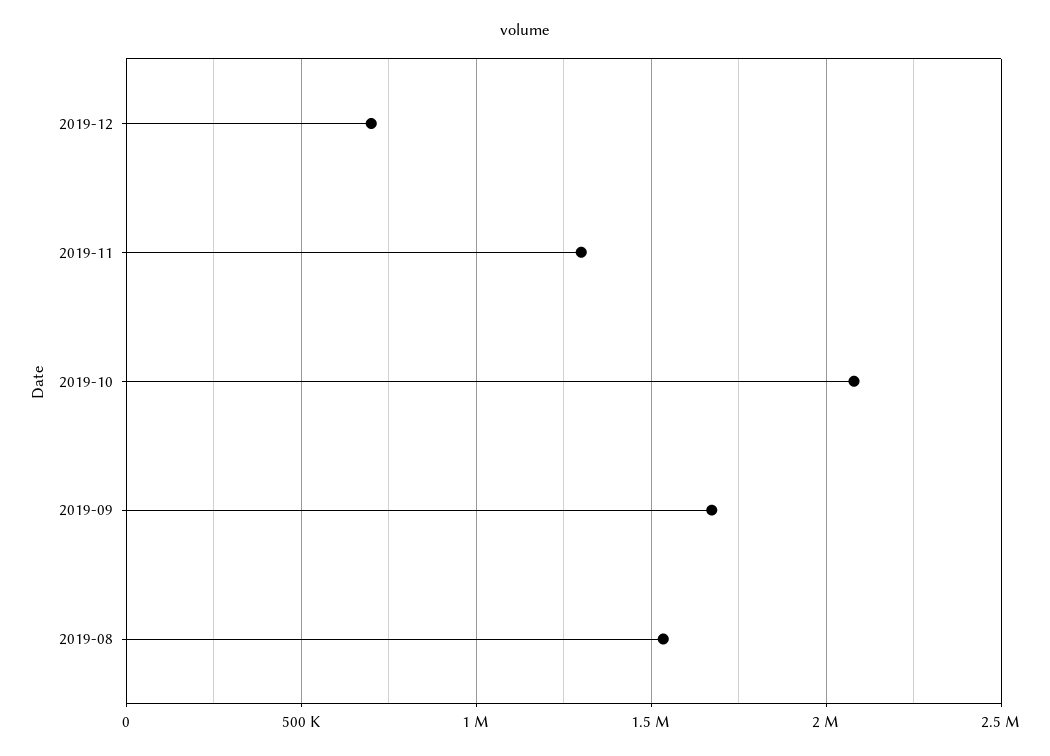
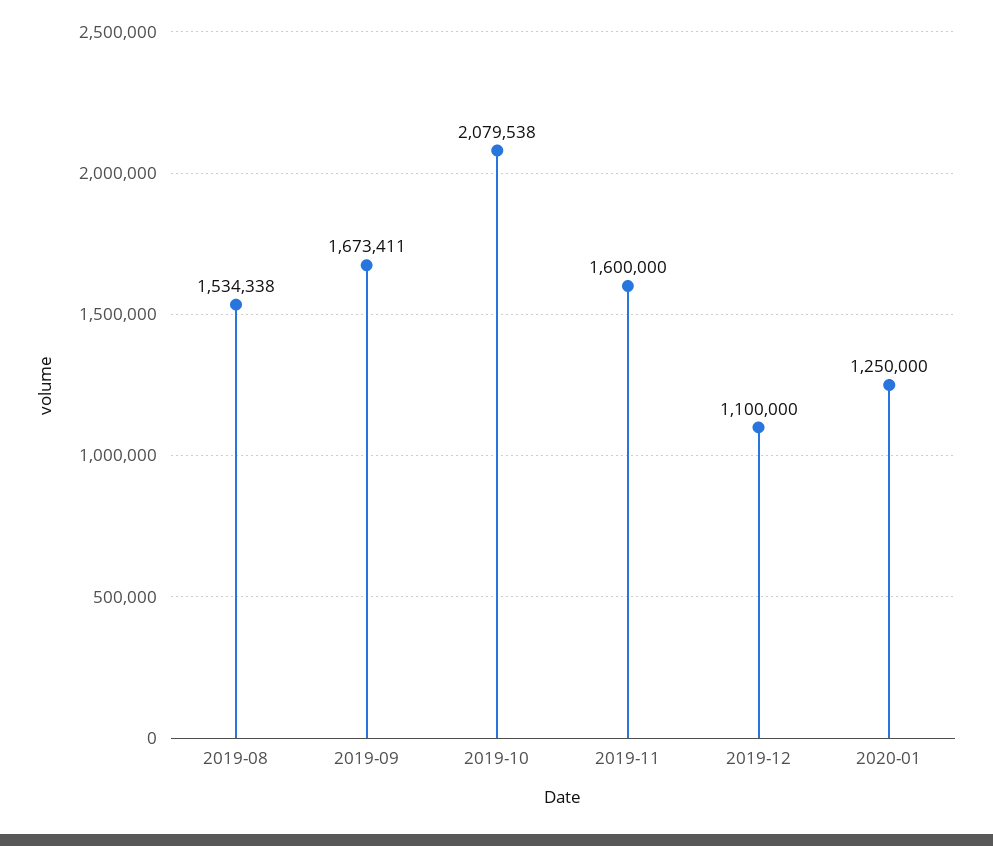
2019-12: 700000 -> 1100000
2019-11: 1300000 -> 1600000
2020-01: none -> 1250000

